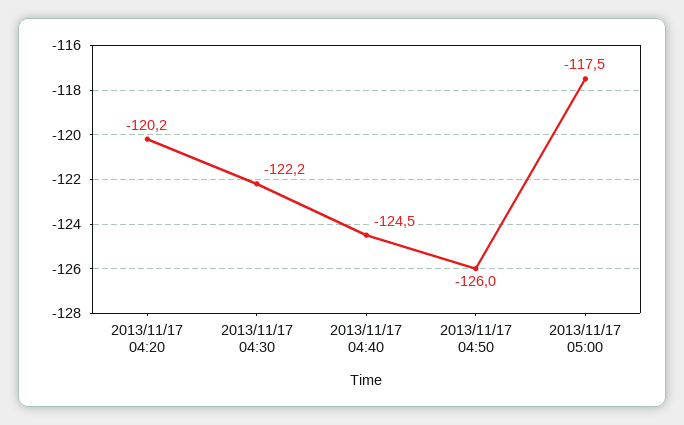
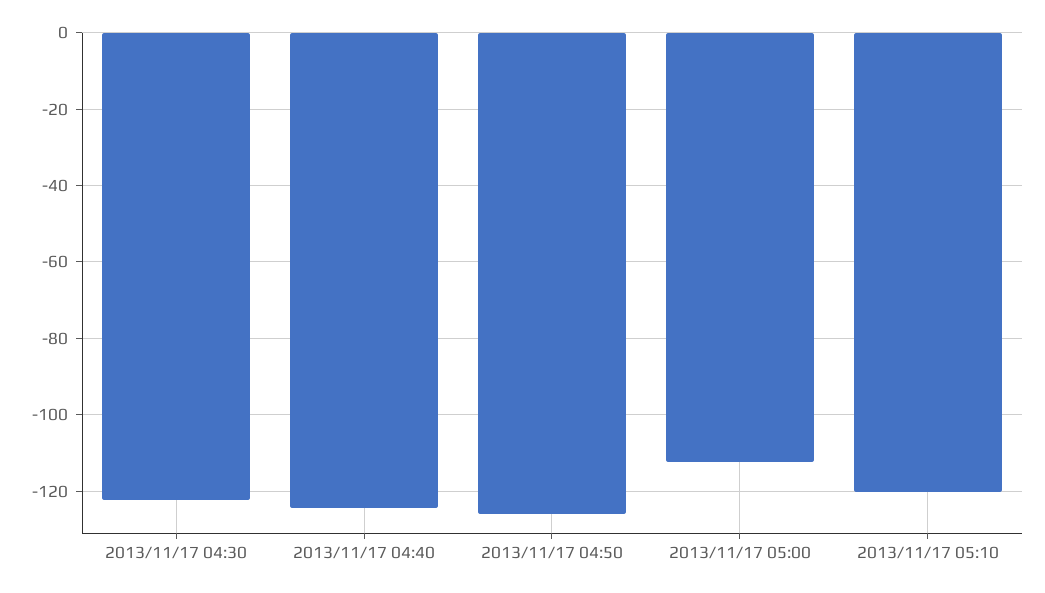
2013/11/17 04:20: -120.2 -> none
2013/11/17 05:00: -117.5 -> -112
2013/11/17 05:10: none -> -120

